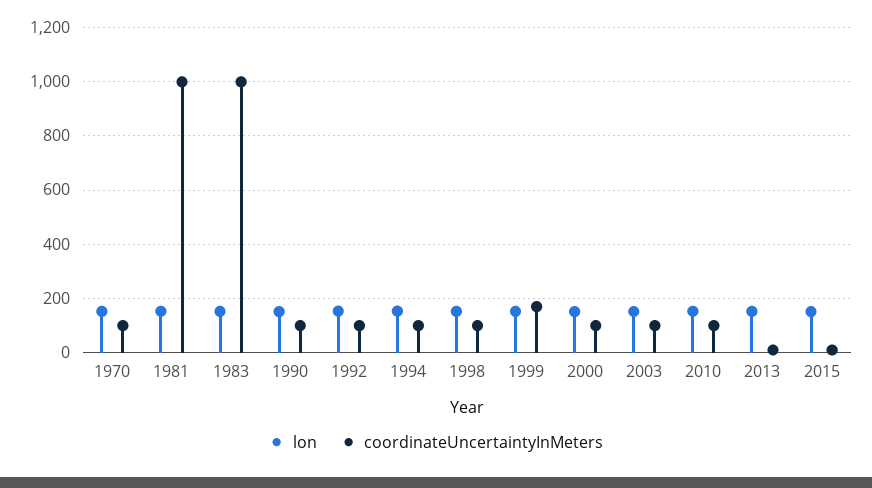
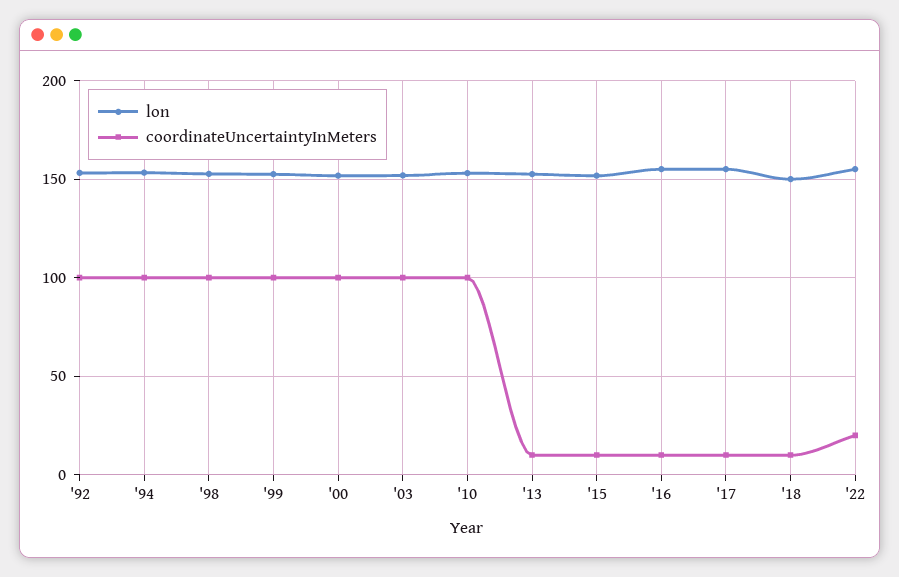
lon, 1970: 150 -> none
coordinateUncertaintyInMeters, 1970: 100 -> none
lon, 1981: 150 -> none
coordinateUncertaintyInMeters, 1981: 1000 -> none
lon, 1983: 150 -> none
coordinateUncertaintyInMeters, 1983: 1000 -> none
lon, 1990: 150 -> none
coordinateUncertaintyInMeters, 1990: 100 -> none
coordinateUncertaintyInMeters, 1999: 175 -> 100
lon, '16: none -> 155
coordinateUncertaintyInMeters, '16: none -> 10
lon, '17: none -> 155
coordinateUncertaintyInMeters, '17: none -> 10
lon, '18: none -> 150
coordinateUncertaintyInMeters, '18: none -> 10
lon, '22: none -> 155
coordinateUncertaintyInMeters, '22: none -> 20

